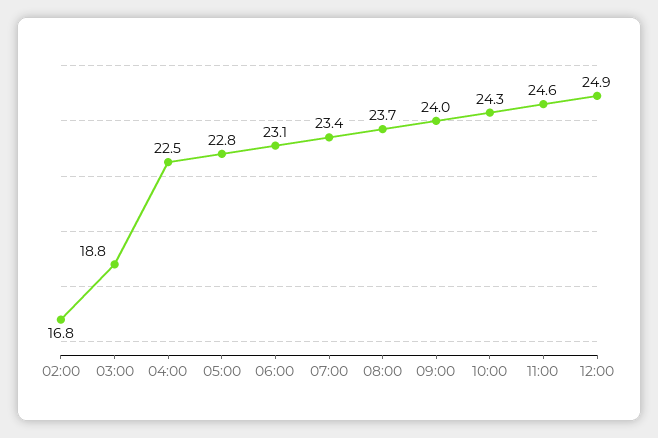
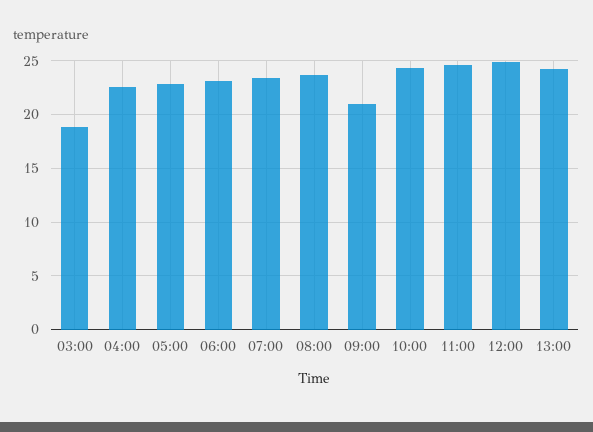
02:00: 16.8 -> none
09:00: 24 -> 21
13:00: none -> 24

